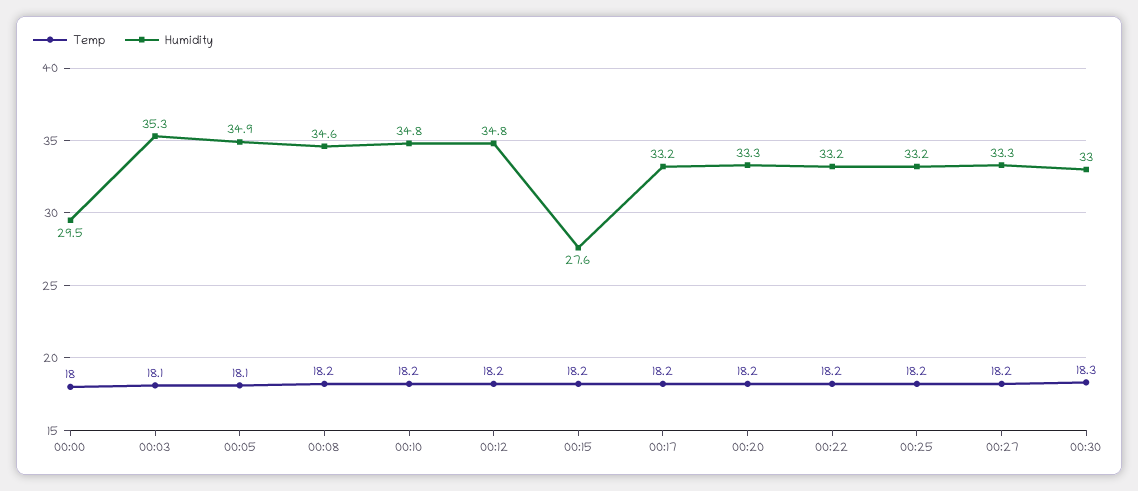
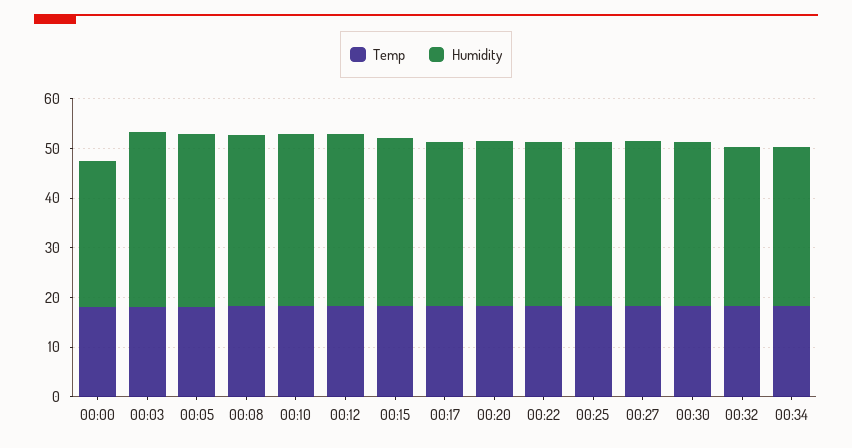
Humidity, 00:15: 27.6 -> 34
Temp, 00:32: none -> 18
Humidity, 00:32: none -> 32
Temp, 00:34: none -> 18
Humidity, 00:34: none -> 32

